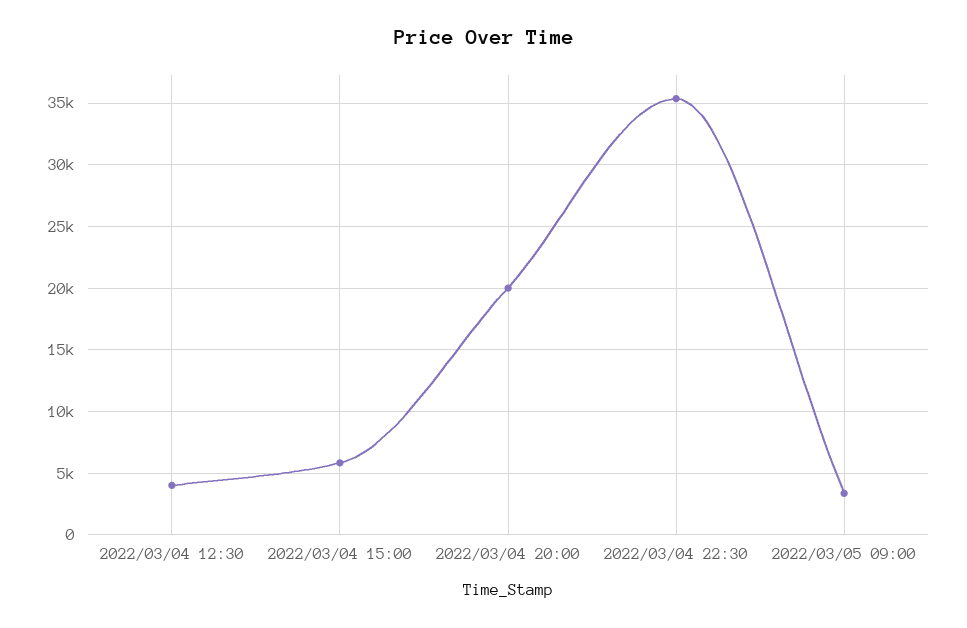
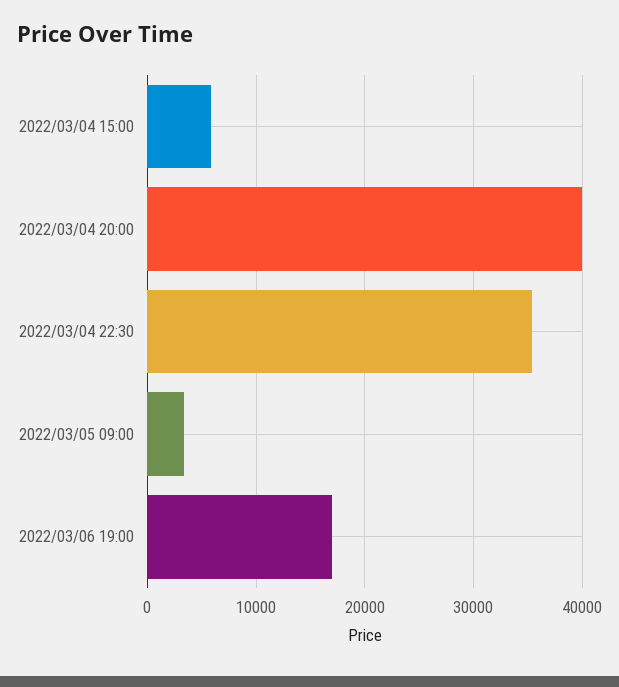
2022/03/04 12:30: 4000 -> none
2022/03/04 20:00: 20000 -> 40000
2022/03/06 19:00: none -> 17000

